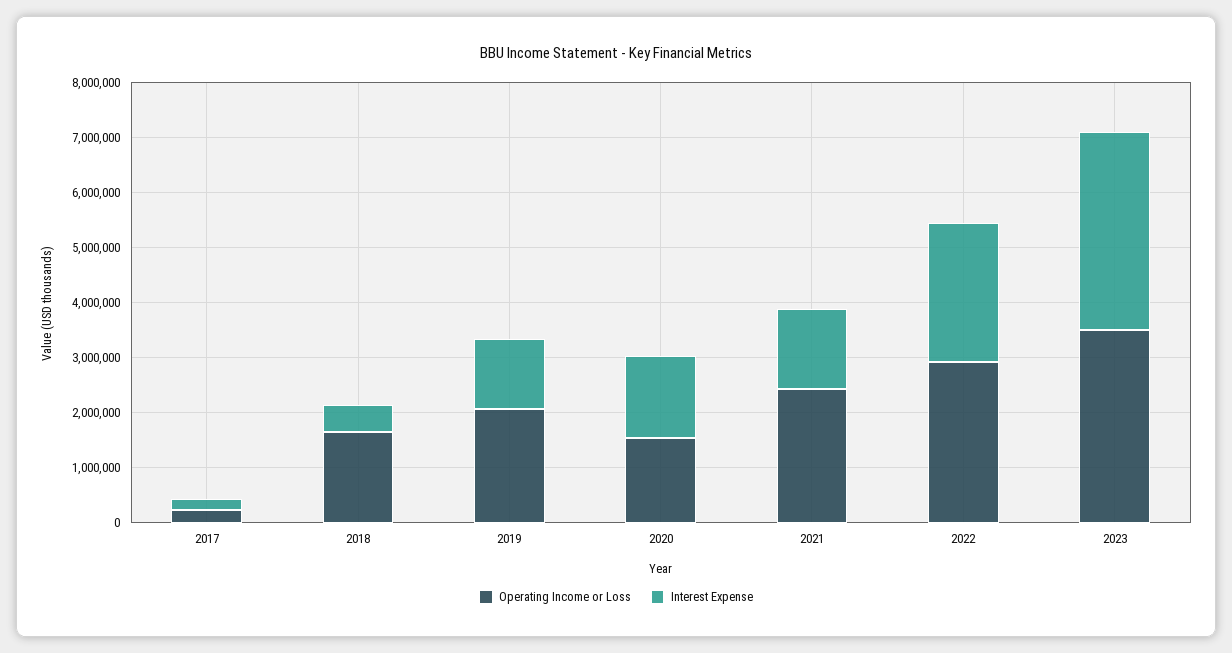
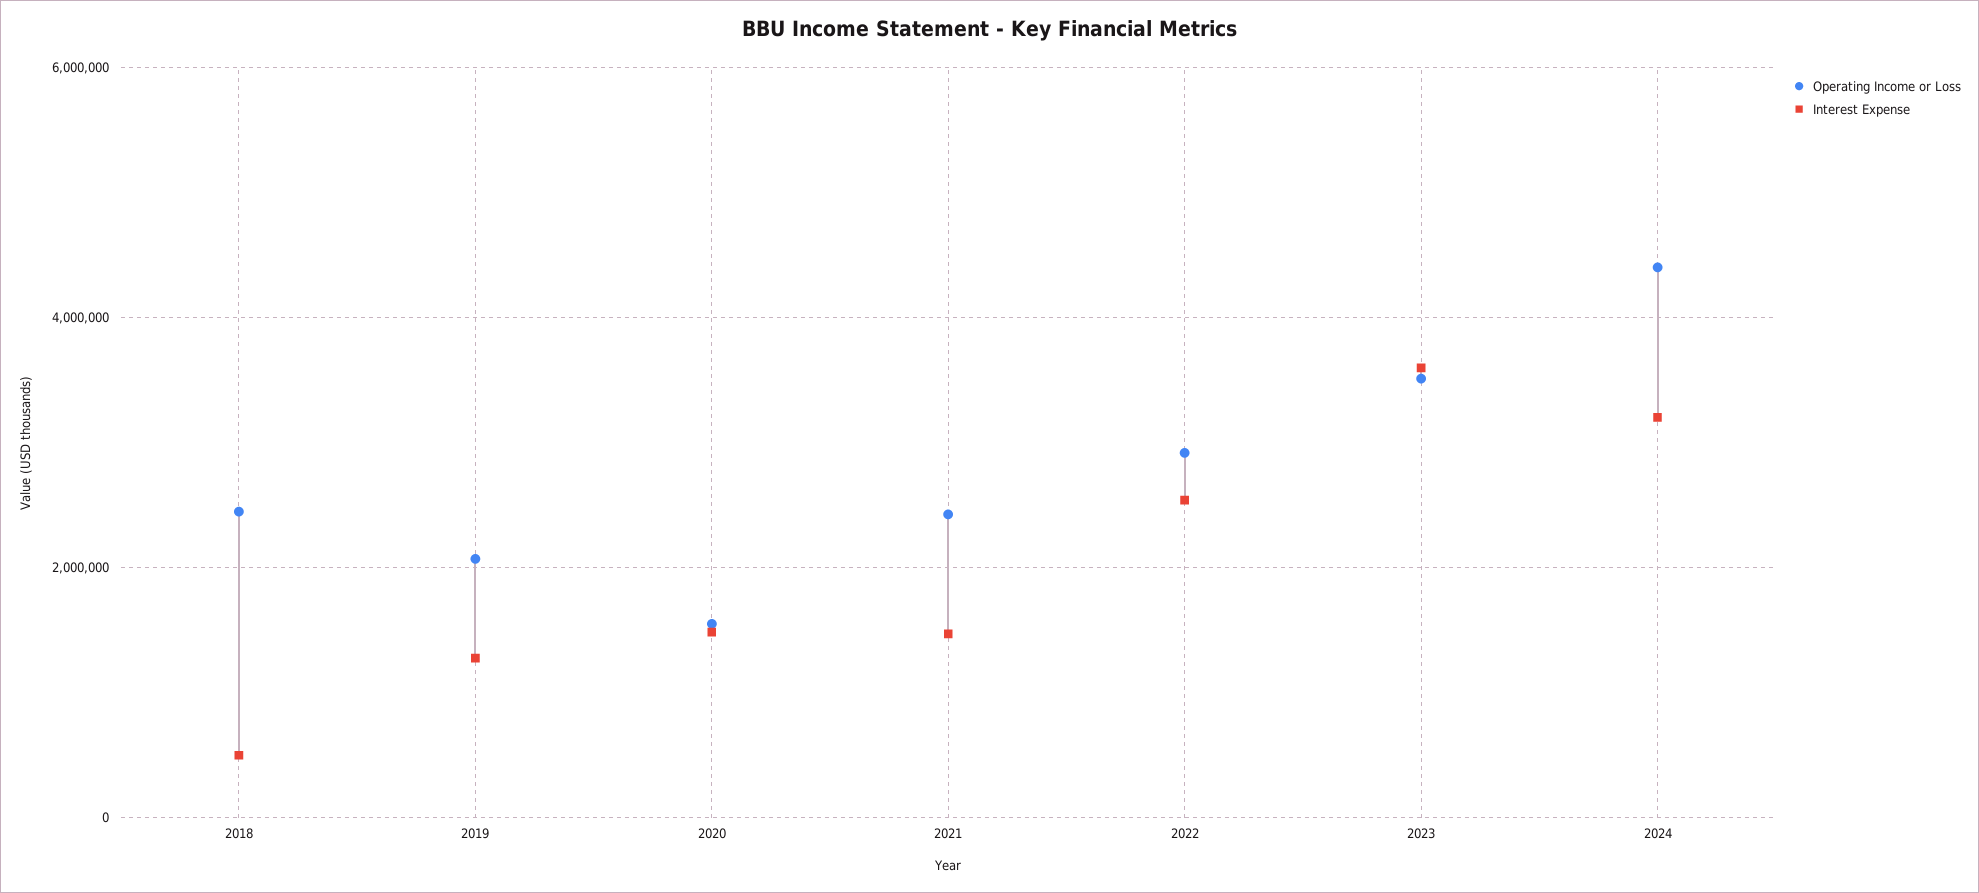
Operating Income or Loss, 2017: 200000 -> none
Interest Expense, 2017: 200000 -> none
Operating Income or Loss, 2018: 1600000 -> 2400000
Operating Income or Loss, 2024: none -> 4400000
Interest Expense, 2024: none -> 3200000

